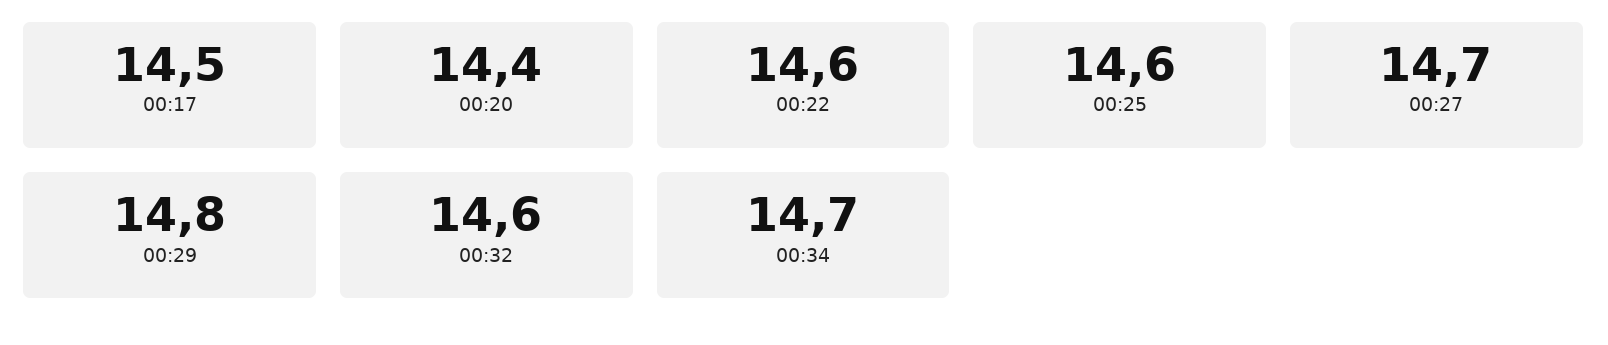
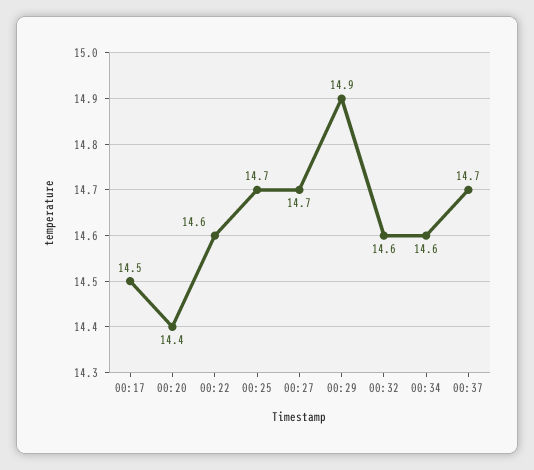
00:25: 14.6 -> 14.7
00:29: 14.8 -> 14.9
00:34: 14.7 -> 14.6
00:37: none -> 14.7

